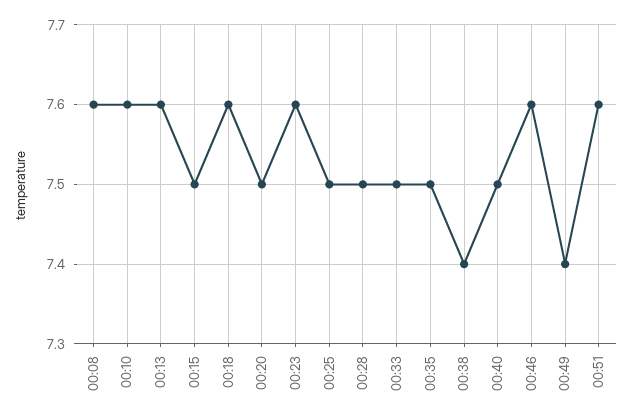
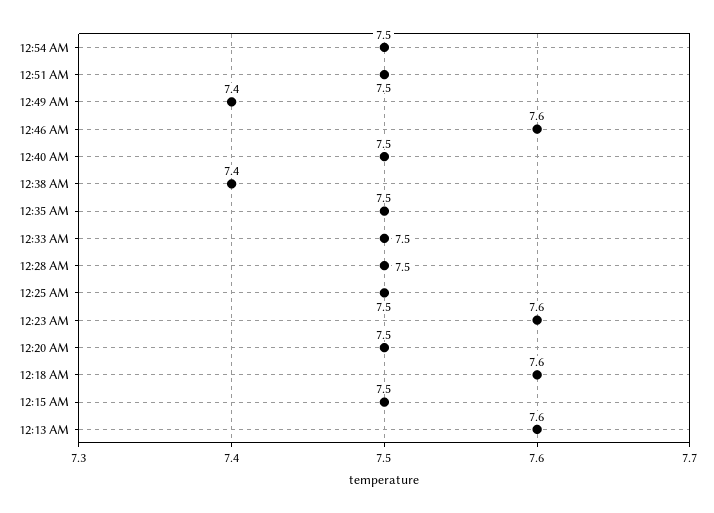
00:08: 7.6 -> none
00:10: 7.6 -> none
00:51: 7.6 -> 7.5
12:54 AM: none -> 7.5

